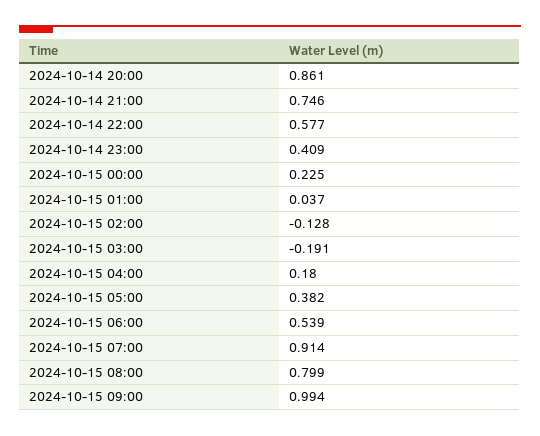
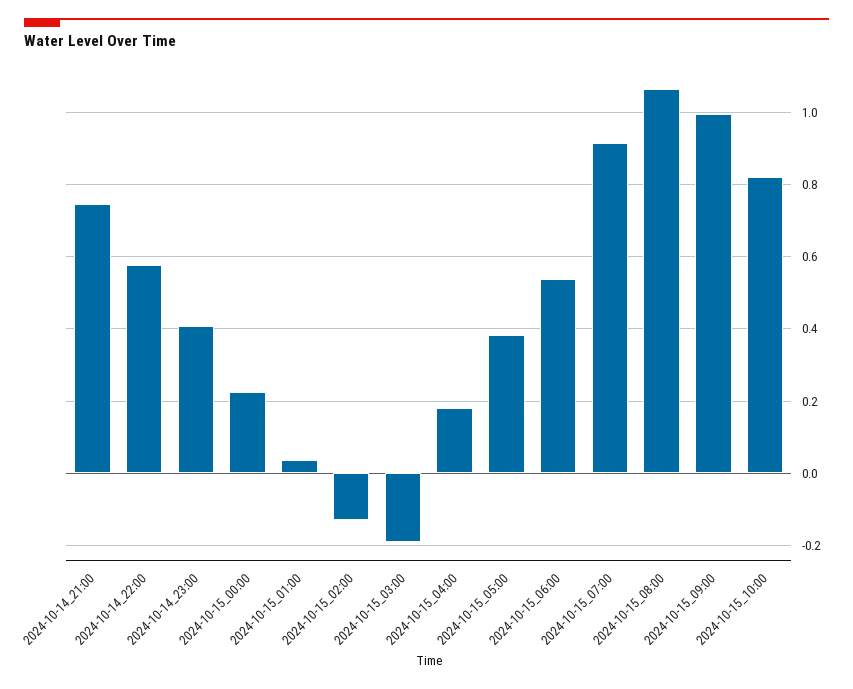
2024-10-14 20:00: 0.861 -> none
2024-10-15 08:00: 0.799 -> 1.06
2024-10-15_10:00: none -> 0.82

